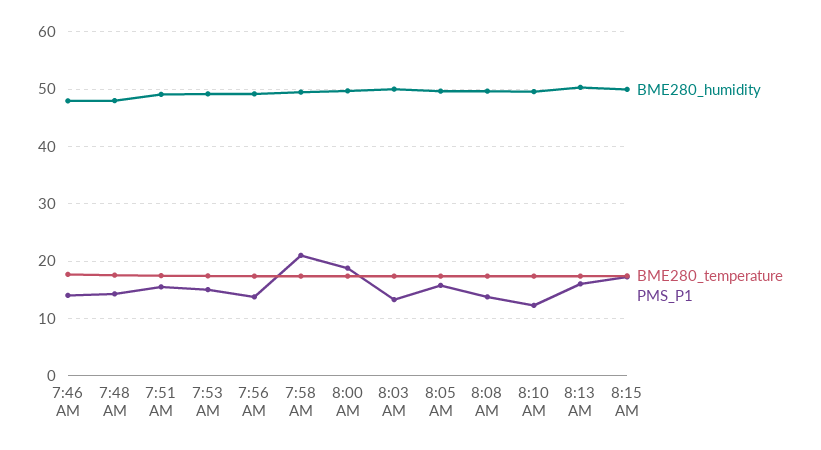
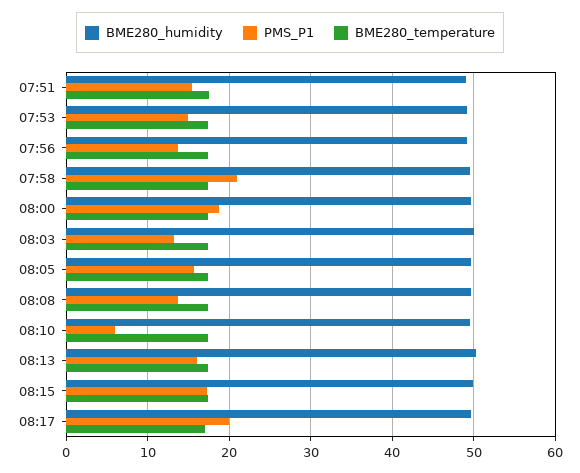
BME280_humidity, 7:46 AM: 48 -> none
BME280_temperature, 7:46 AM: 18 -> none
PMS_P1, 7:46 AM: 14 -> none
BME280_humidity, 7:48 AM: 48 -> none
BME280_temperature, 7:48 AM: 18 -> none
PMS_P1, 7:48 AM: 14 -> none
PMS_P1, 8:10 AM: 12 -> 6
BME280_humidity, 08:17: none -> 50
PMS_P1, 08:17: none -> 20
BME280_temperature, 08:17: none -> 17

